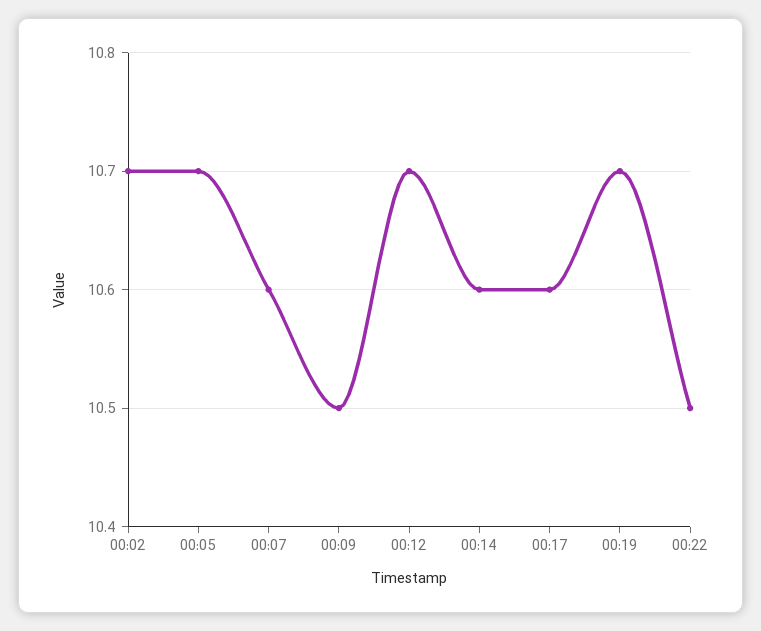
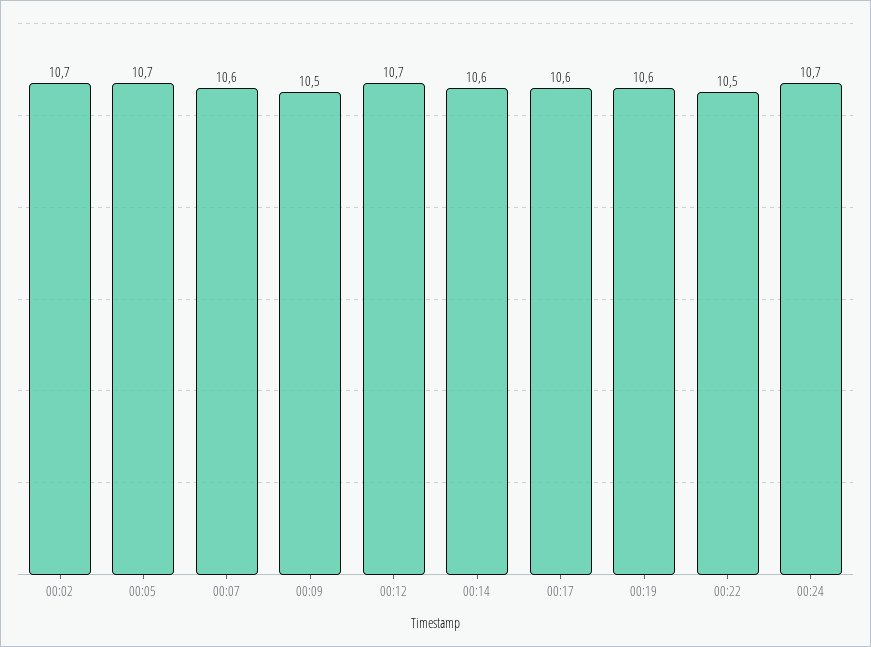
00:19: 10.7 -> 10.6
00:24: none -> 10.7

